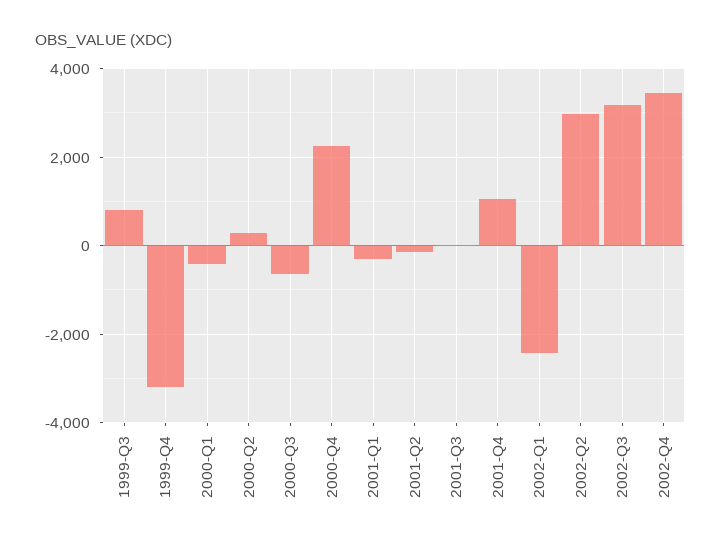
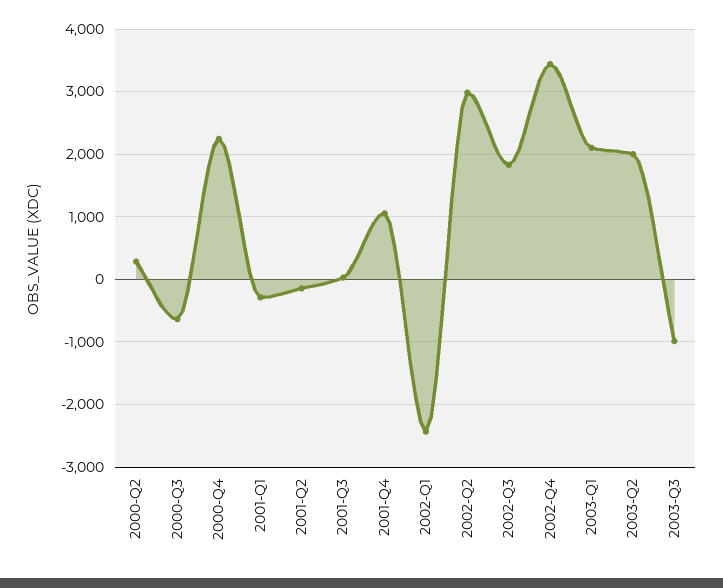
1999-Q3: 800 -> none
1999-Q4: -3200 -> none
2000-Q1: -400 -> none
2002-Q3: 3200 -> 1800
2003-Q1: none -> 2100
2003-Q2: none -> 2000
2003-Q3: none -> -1000

